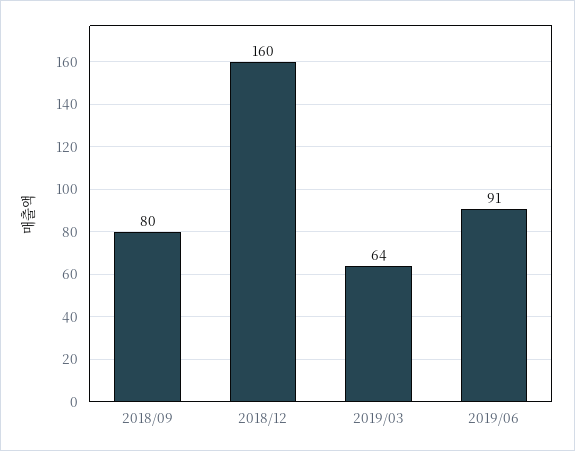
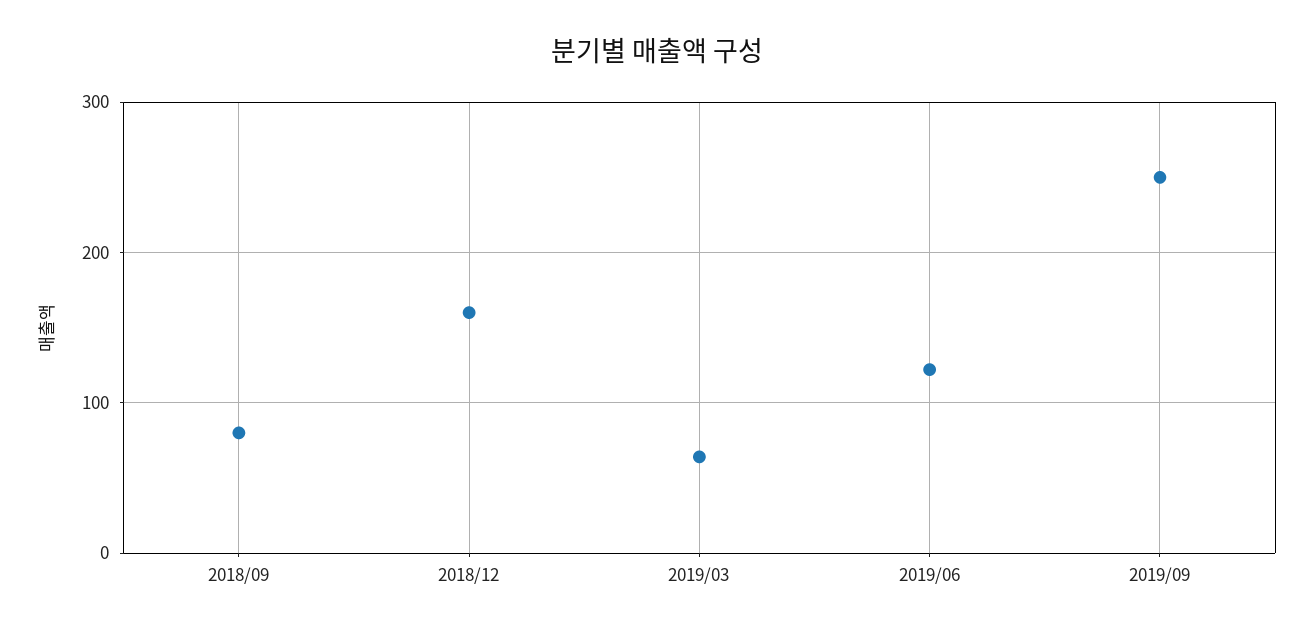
2019/06: 91 -> 120
2019/09: none -> 250

